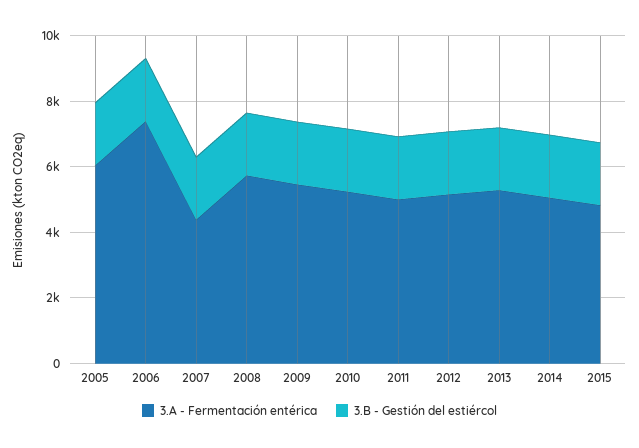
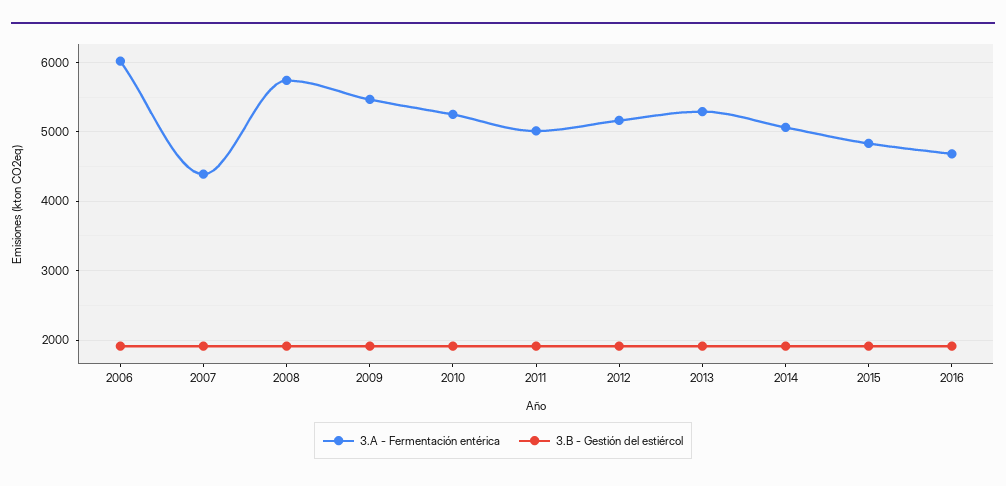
3.A - Fermentación entérica, 2005: 6000 -> none
3.B - Gestión del estiércol, 2005: 2000 -> none
3.A - Fermentación entérica, 2006: 7500 -> 6000
3.A - Fermentación entérica, 2016: none -> 4700
3.B - Gestión del estiércol, 2016: none -> 1900

